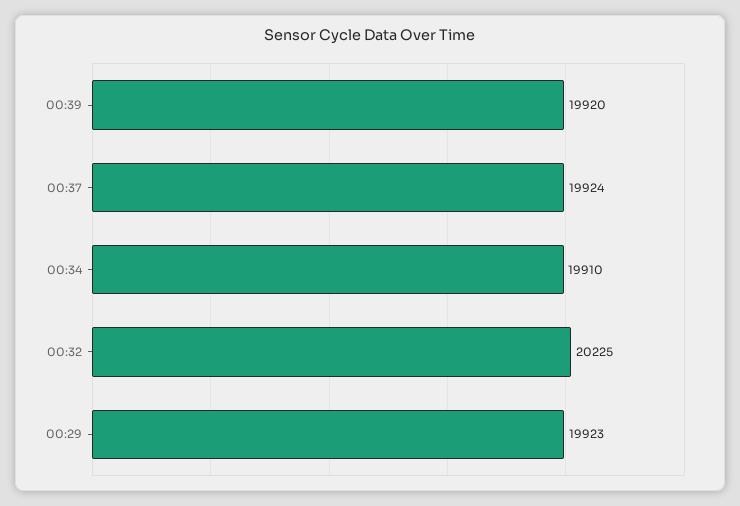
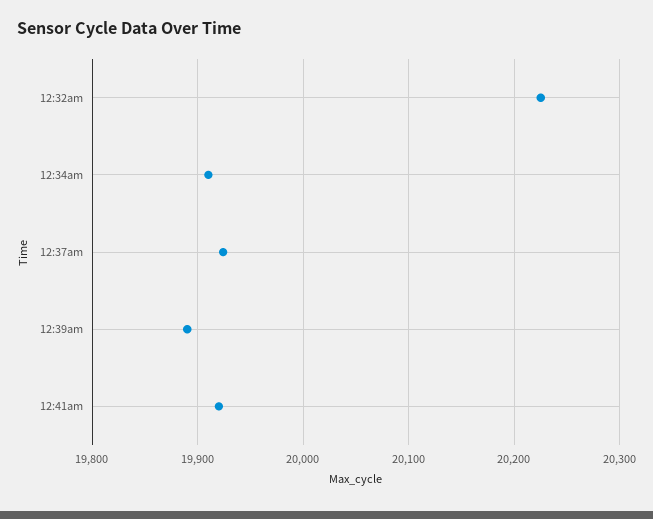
00:39: 19920 -> 19890
00:29: 19923 -> none
12:41am: none -> 19920

